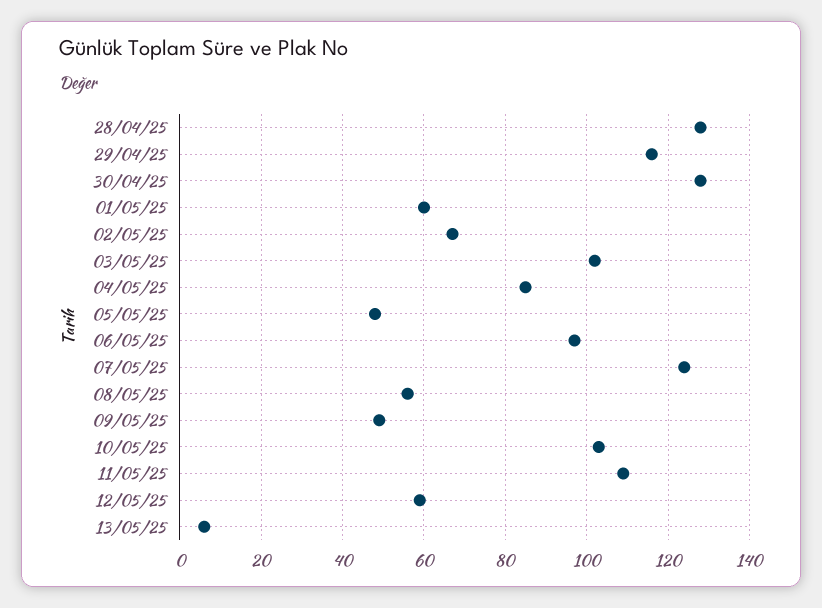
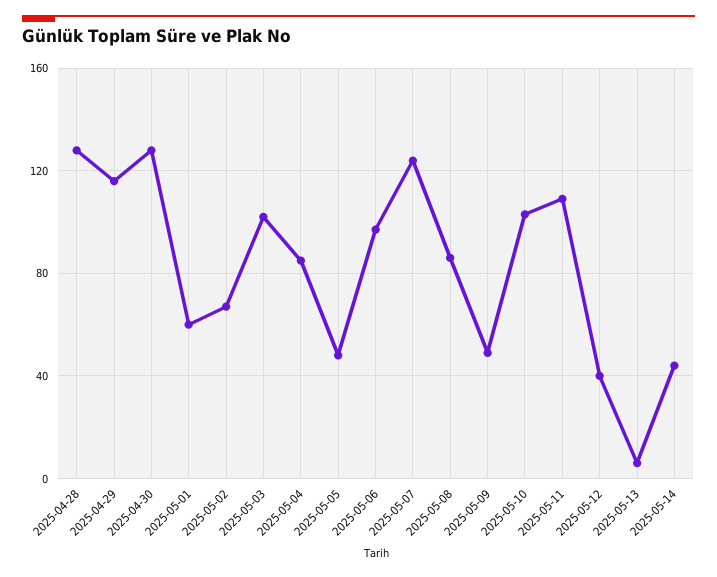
08/05/25: 55 -> 85
12/05/25: 60 -> 40
2025-05-14: none -> 45

